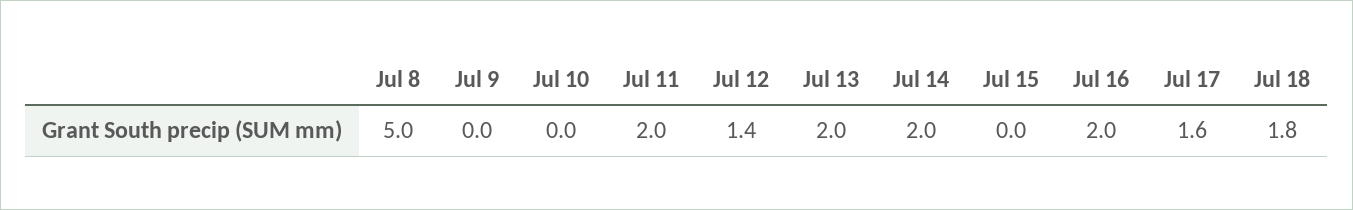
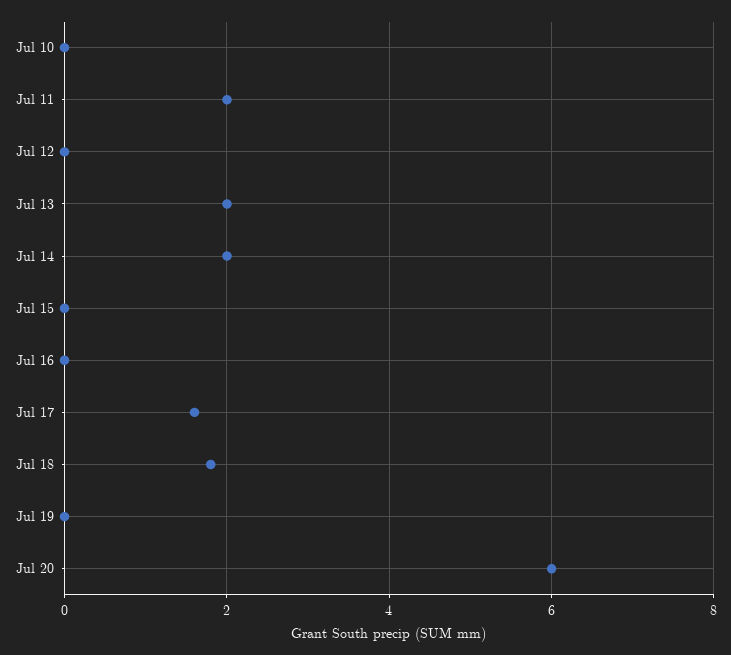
Jul 8: 5 -> none
Jul 9: 0 -> none
Jul 12: 1.4 -> 0
Jul 16: 2 -> 0
Jul 19: none -> 0
Jul 20: none -> 6

